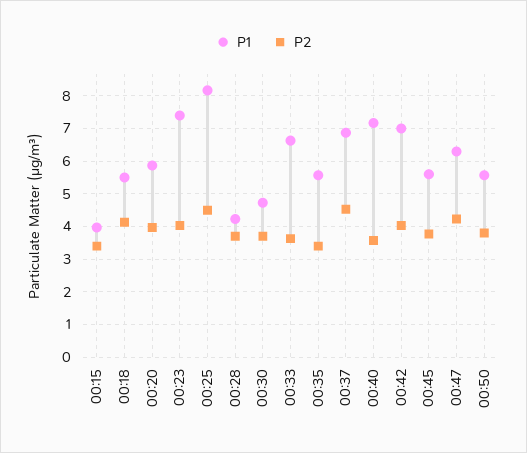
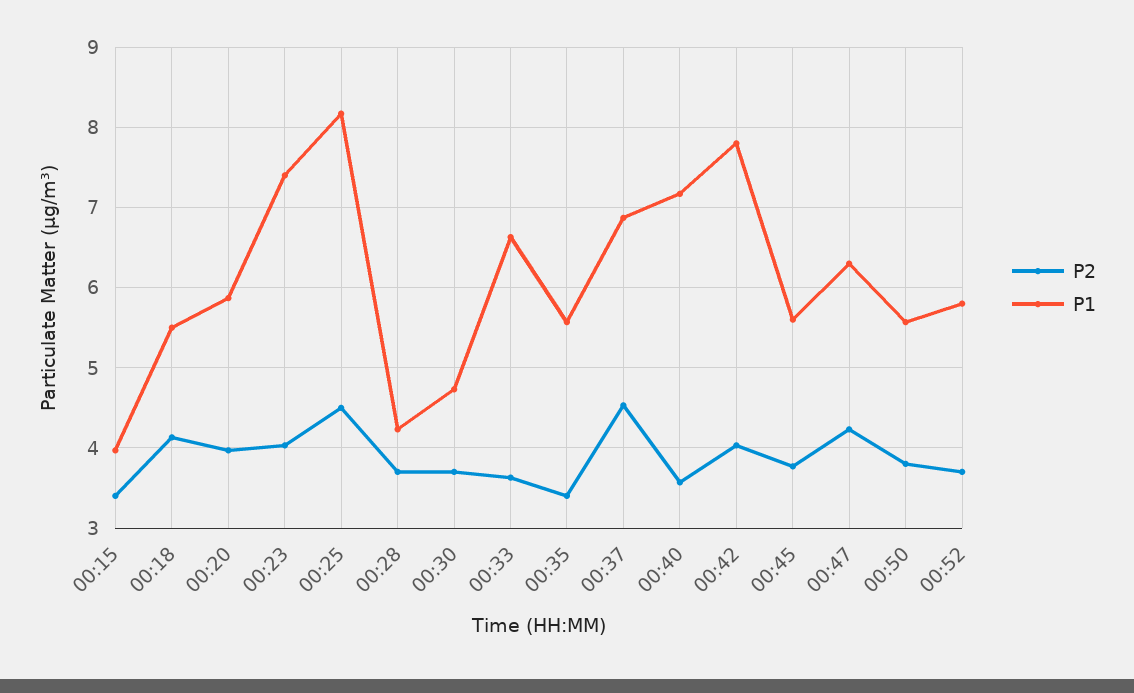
P1, 00:42: 7 -> 7.8
P2, 00:52: none -> 3.7
P1, 00:52: none -> 5.8

